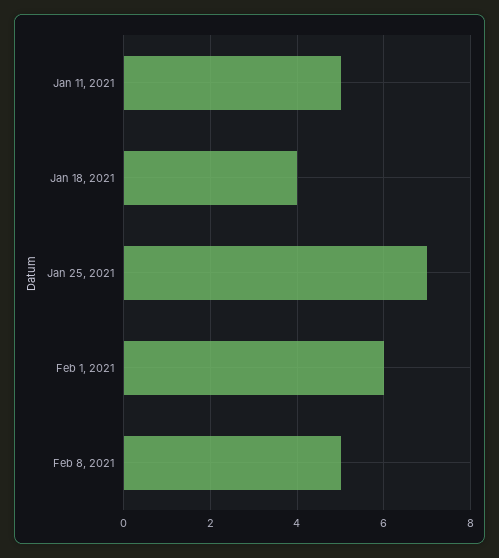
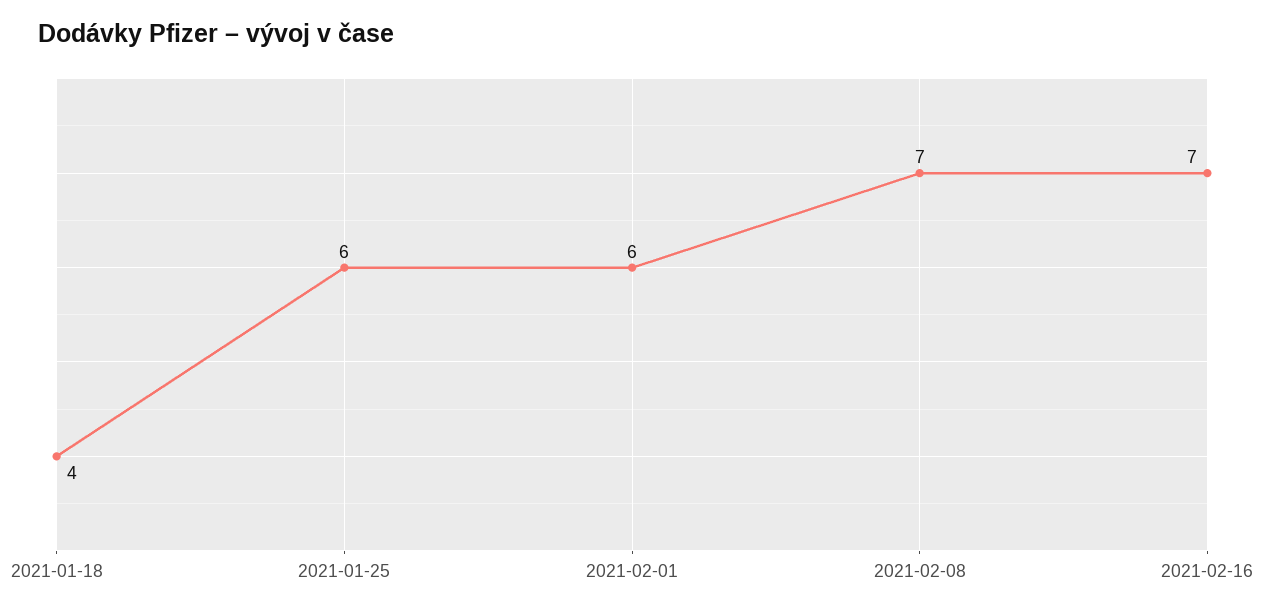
Jan 11, 2021: 5 -> none
Jan 25, 2021: 7 -> 6
Feb 8, 2021: 5 -> 7
2021-02-16: none -> 7

